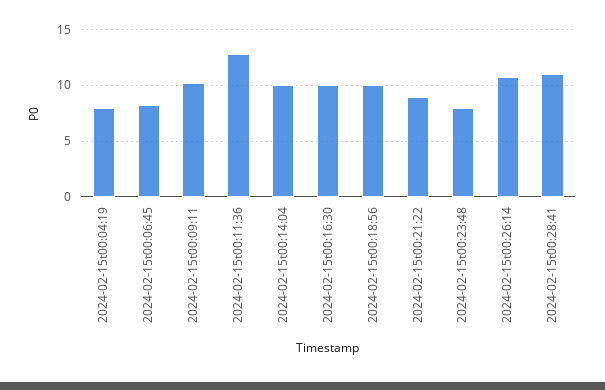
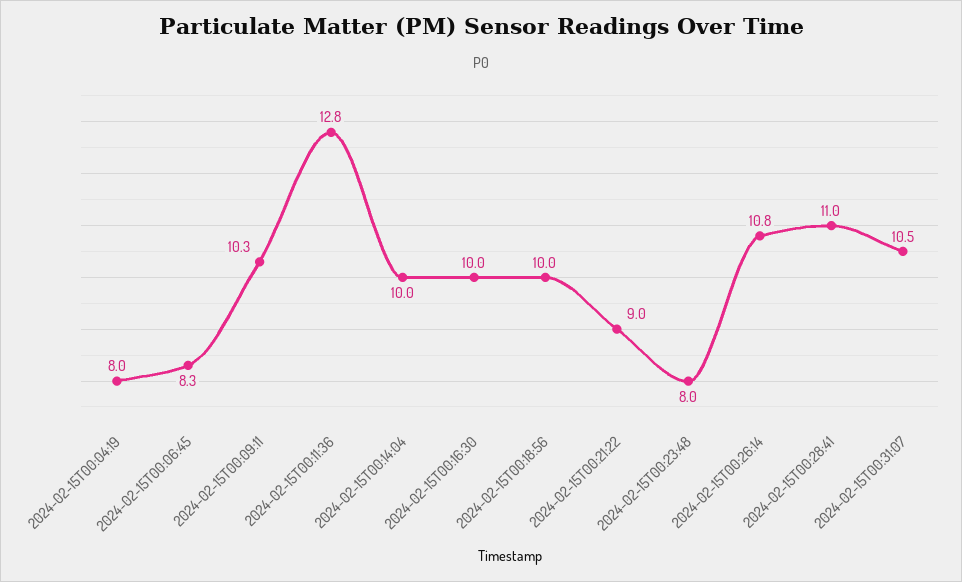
2024-02-15T00:31:07: none -> 10.5

